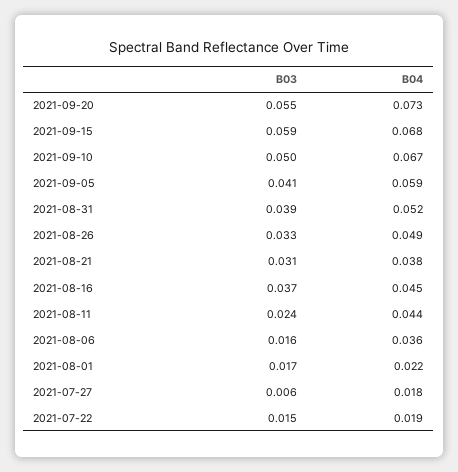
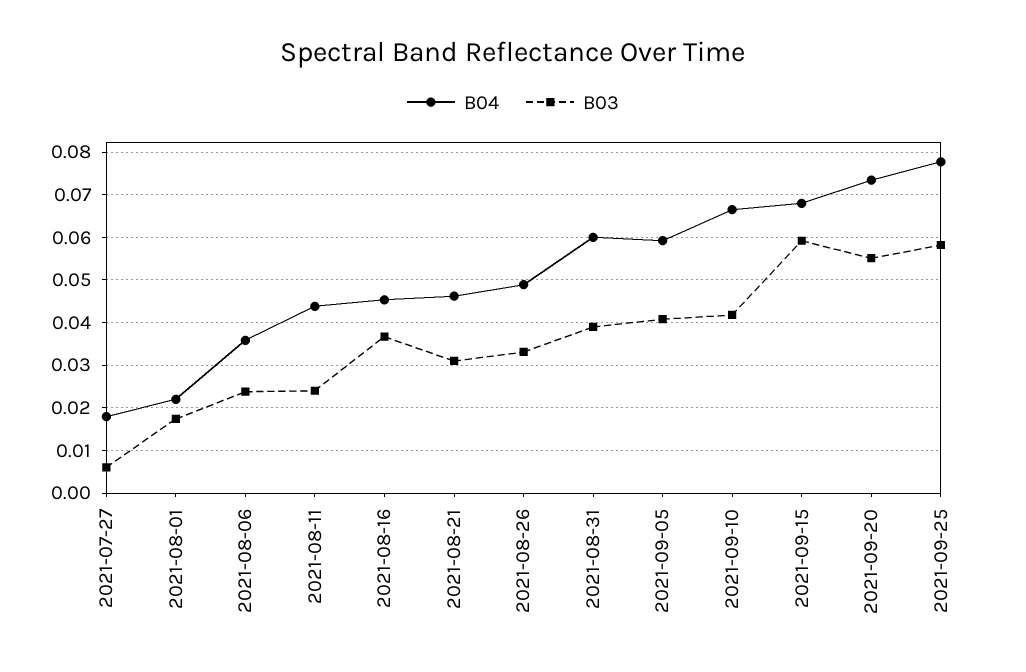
B03, 2021-09-10: 0.05 -> 0.042
B04, 2021-08-31: 0.052 -> 0.06
B04, 2021-08-21: 0.038 -> 0.046
B03, 2021-08-06: 0.016 -> 0.024
B03, 2021-07-22: 0.015 -> none
B04, 2021-07-22: 0.019 -> none
B04, 2021-09-25: none -> 0.078
B03, 2021-09-25: none -> 0.058

